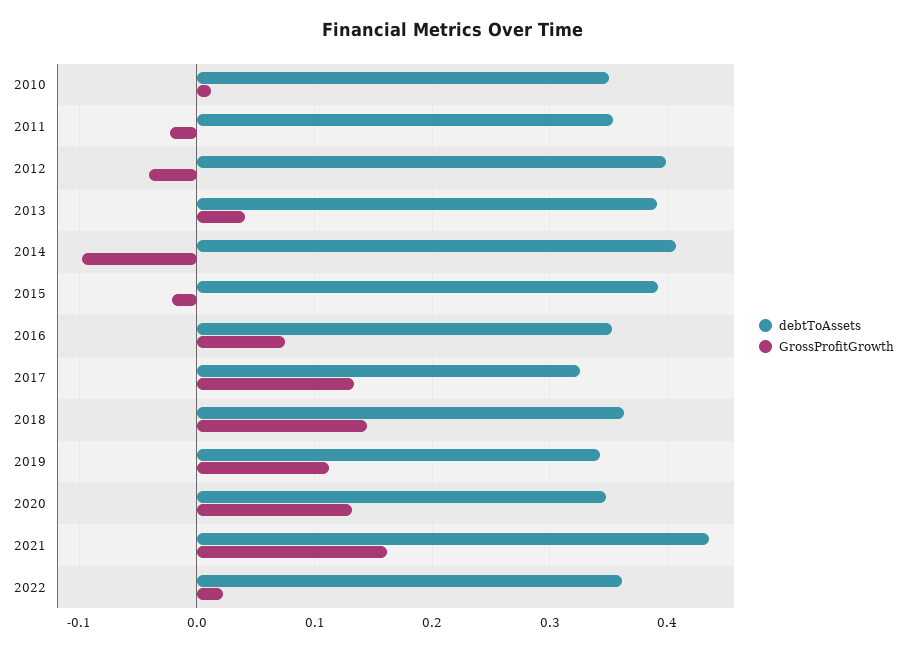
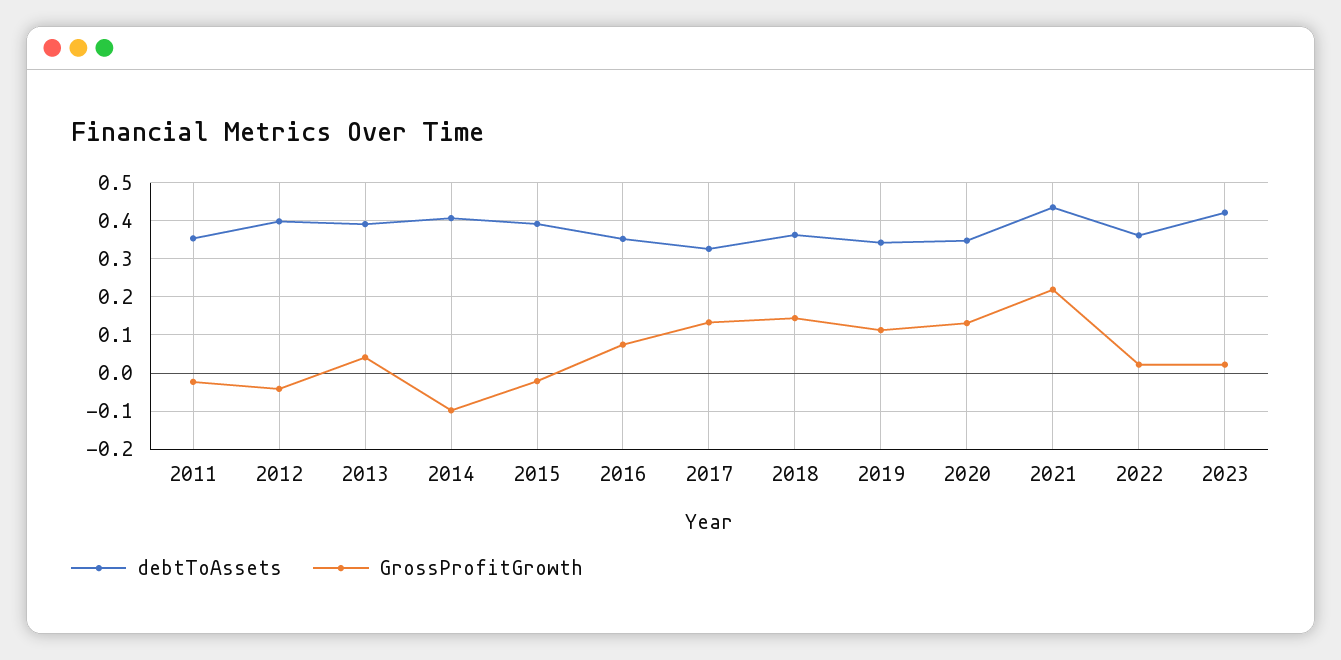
debtToAssets, 2010: 0.35 -> none
GrossProfitGrowth, 2010: 0.01 -> none
GrossProfitGrowth, 2021: 0.16 -> 0.22
debtToAssets, 2023: none -> 0.42
GrossProfitGrowth, 2023: none -> 0.02

